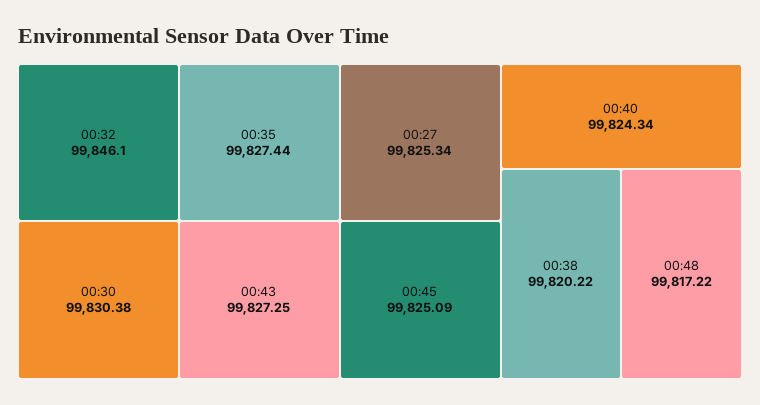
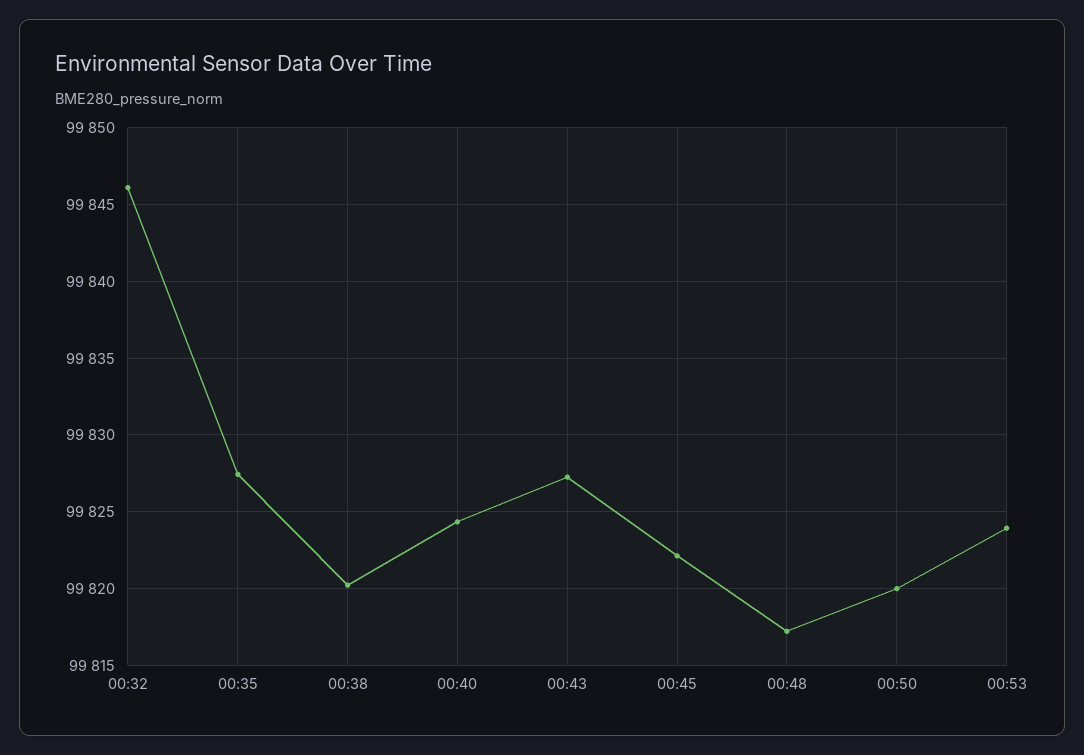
00:30: 99830.38 -> none
00:27: 99825.34 -> none
00:45: 99825.09 -> 99822
00:50: none -> 99820
00:53: none -> 99824

